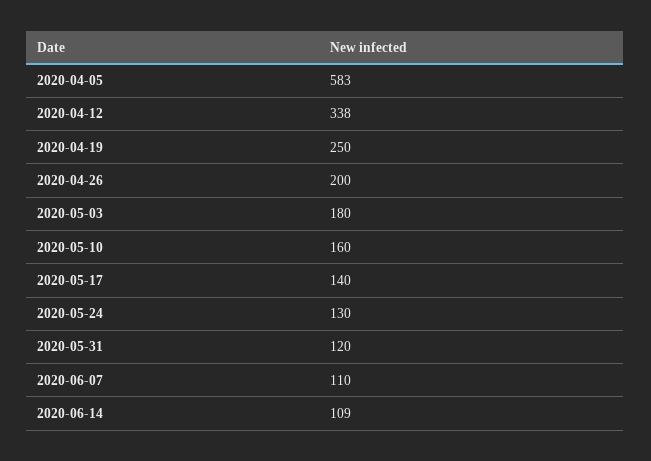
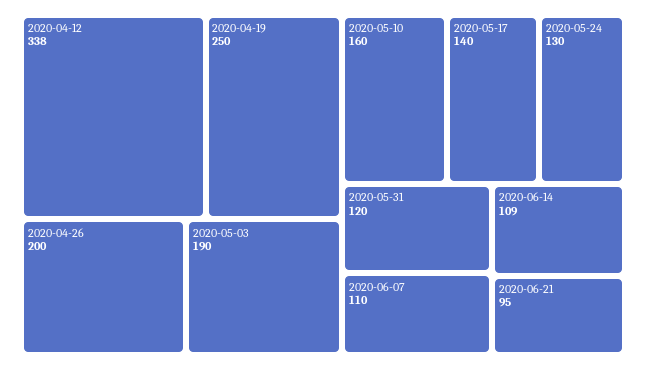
2020-04-05: 583 -> none
2020-05-03: 180 -> 190
2020-06-21: none -> 95

